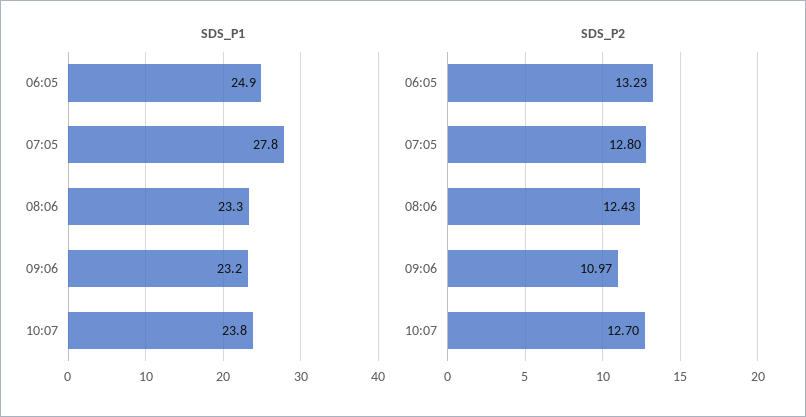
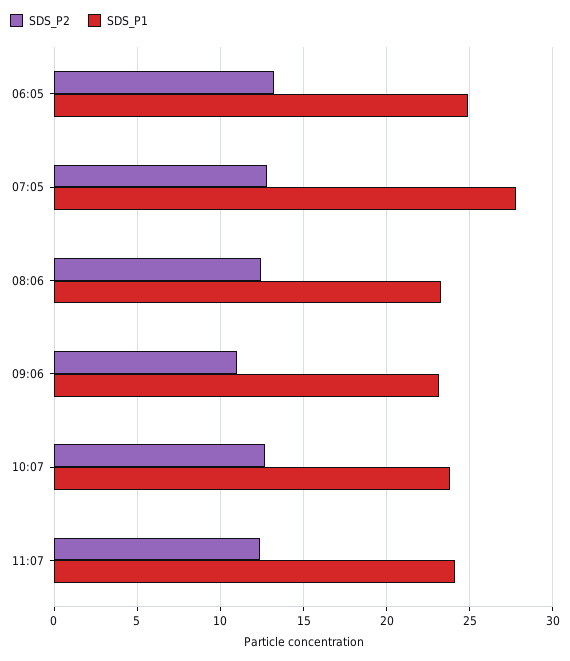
SDS_P2, 11:07: none -> 12.5
SDS_P1, 11:07: none -> 24

